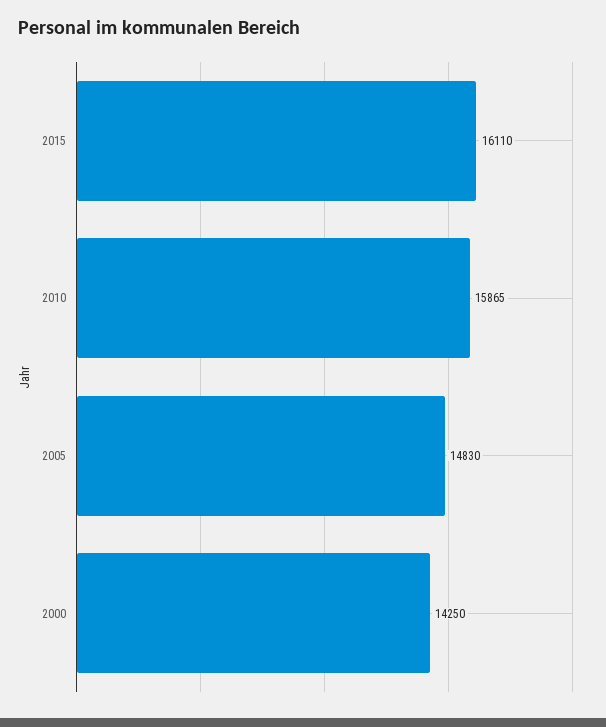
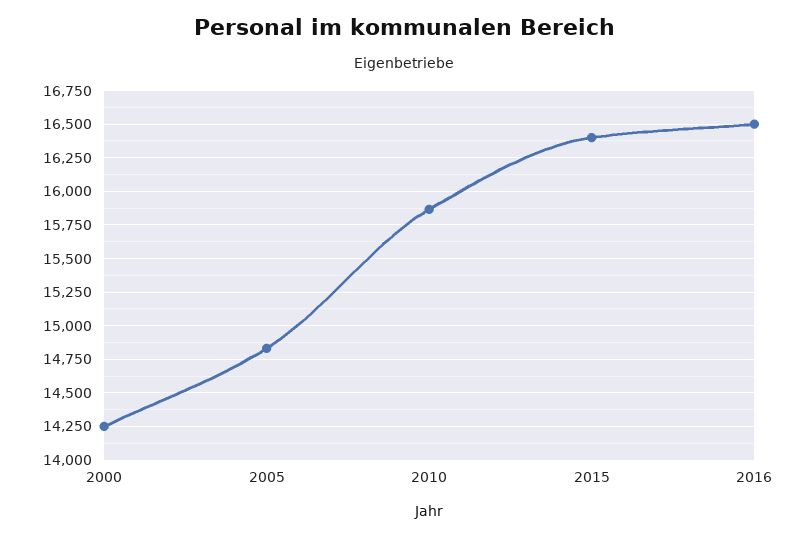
2015: 16110 -> 16400
2016: none -> 16500

